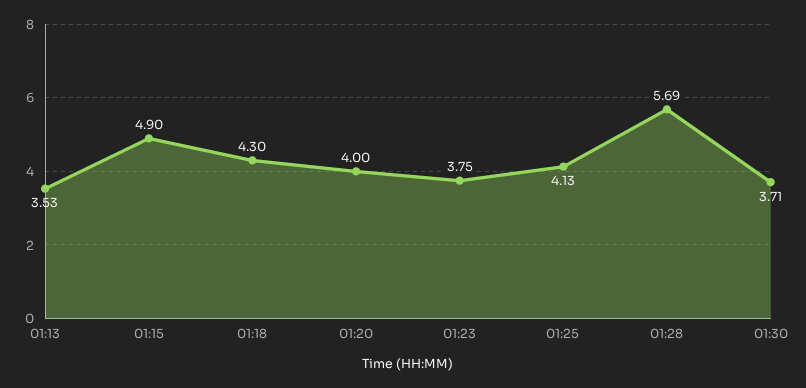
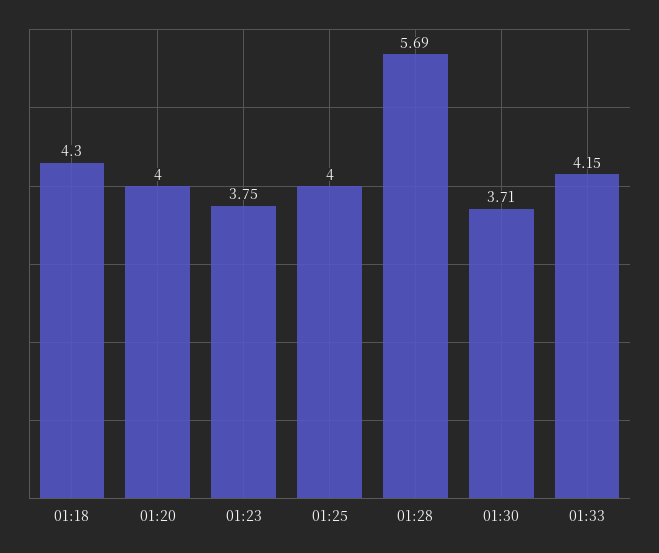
01:13: 3.53 -> none
01:15: 4.9 -> none
01:25: 4.13 -> 4
01:33: none -> 4.15

